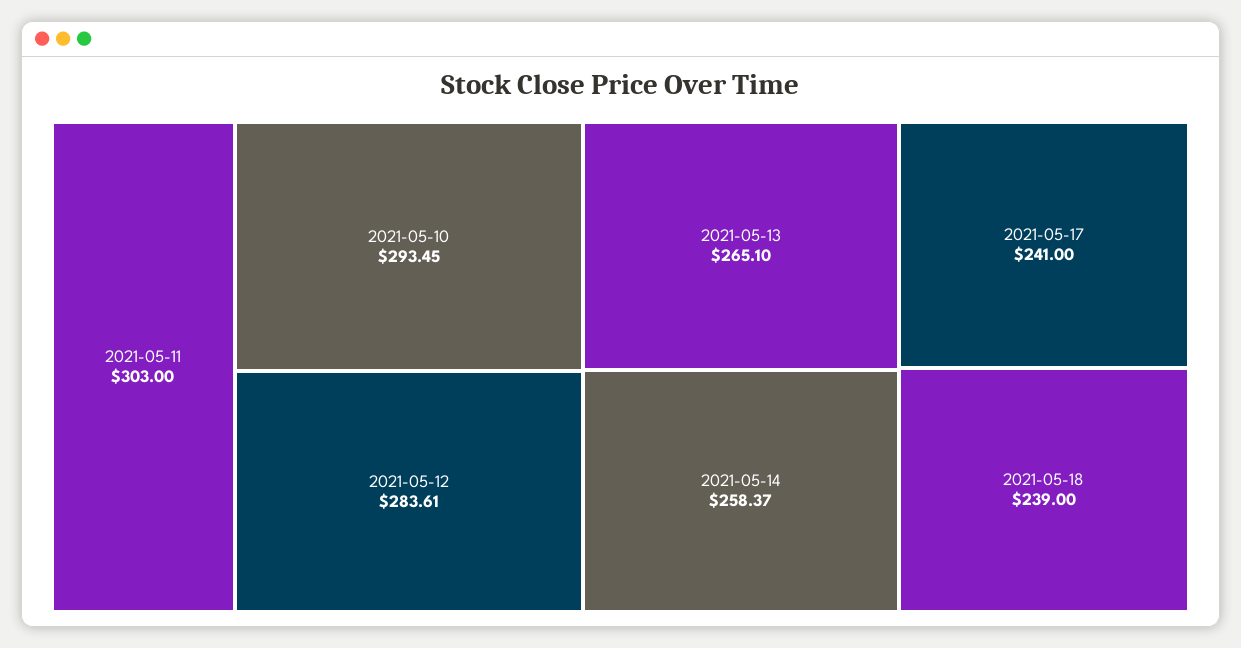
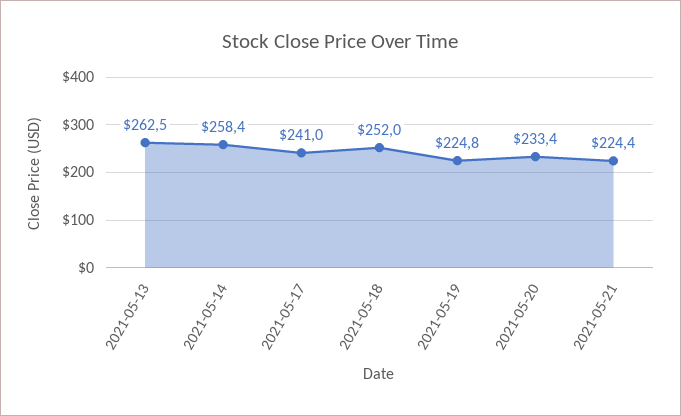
2021-05-11: 303 -> none
2021-05-10: 293.45 -> none
2021-05-12: 283.61 -> none
2021-05-13: 265.1 -> 262.5
2021-05-18: 239 -> 252
2021-05-19: none -> 224.8
2021-05-20: none -> 233.4
2021-05-21: none -> 224.4

